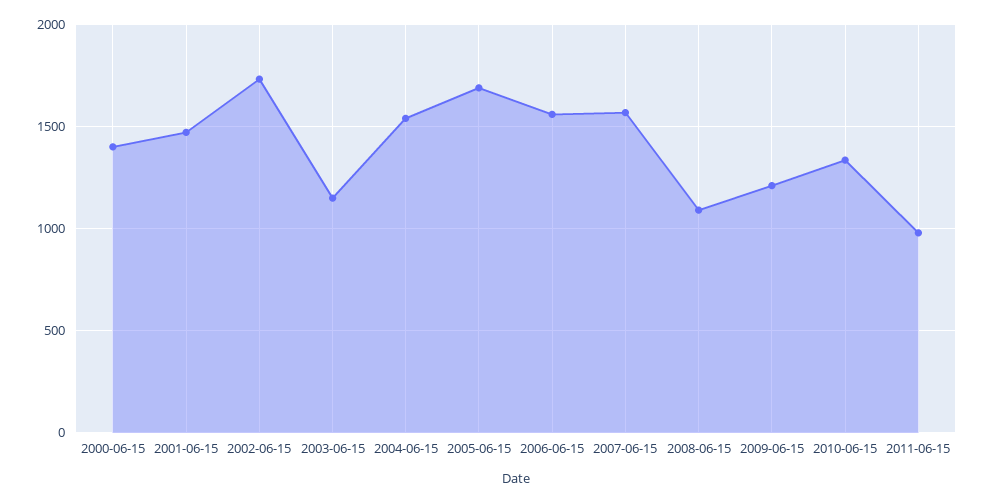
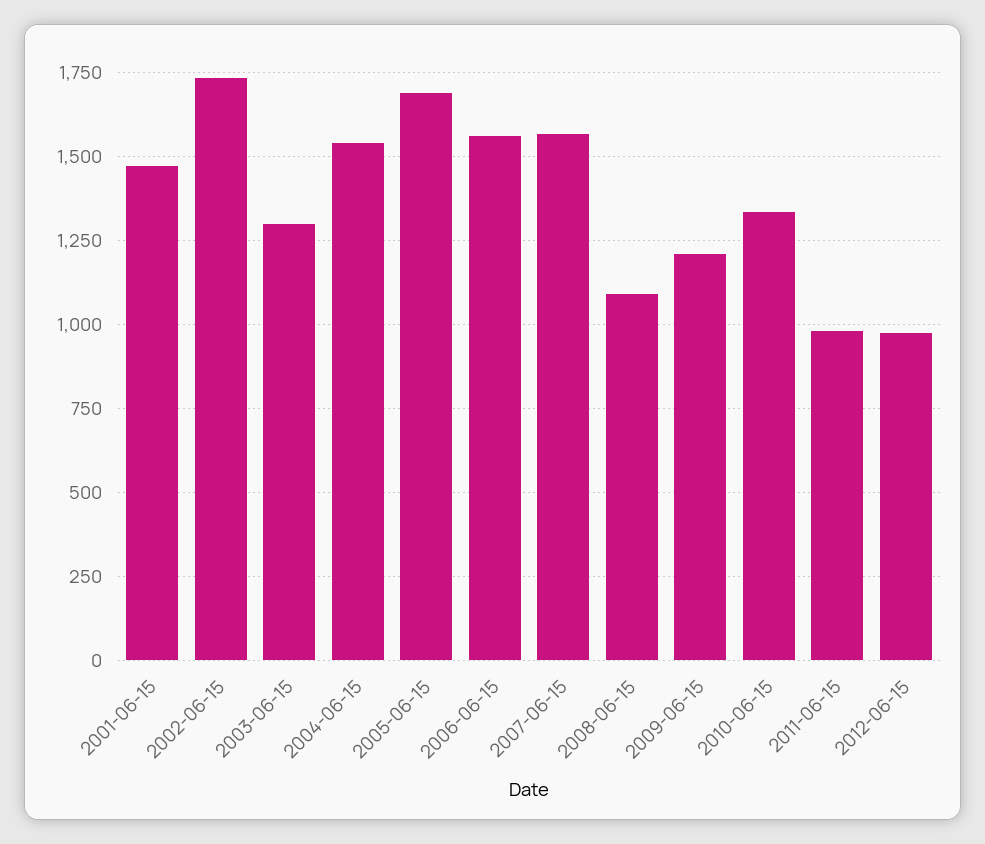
2000-06-15: 1400 -> none
2003-06-15: 1150 -> 1300
2012-06-15: none -> 975

